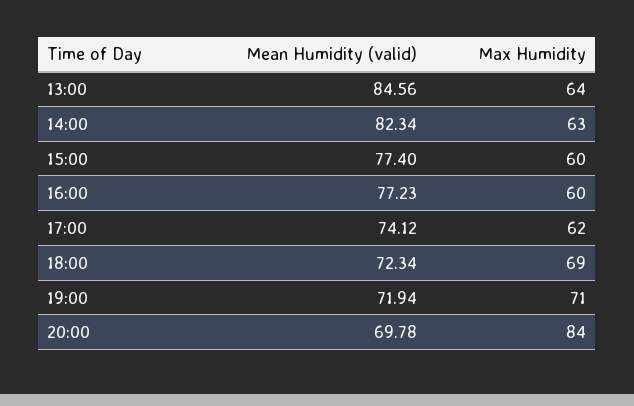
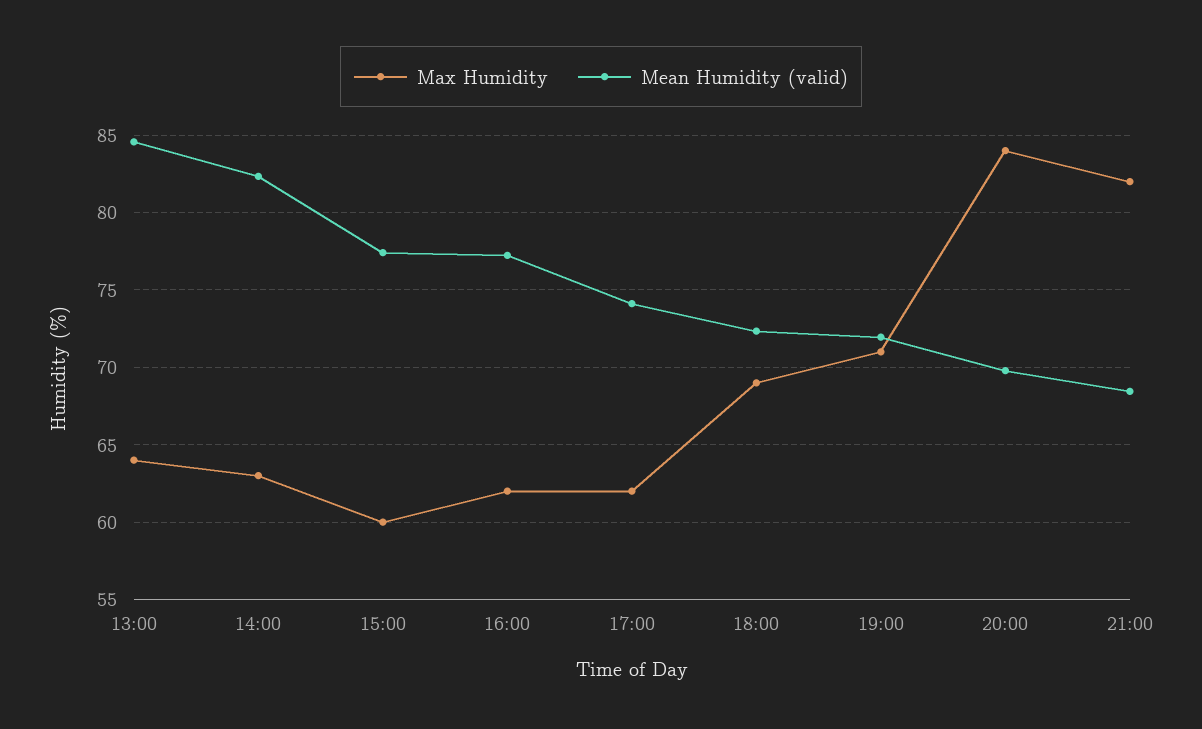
Max Humidity, 16:00: 60 -> 62
Max Humidity, 21:00: none -> 82
Mean Humidity (valid), 21:00: none -> 68.5

